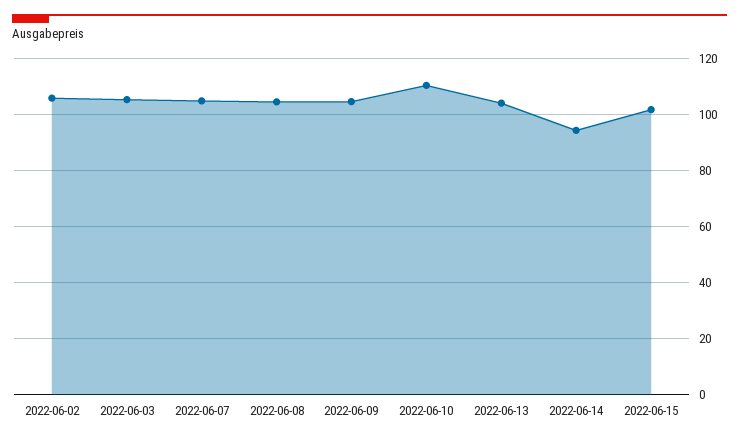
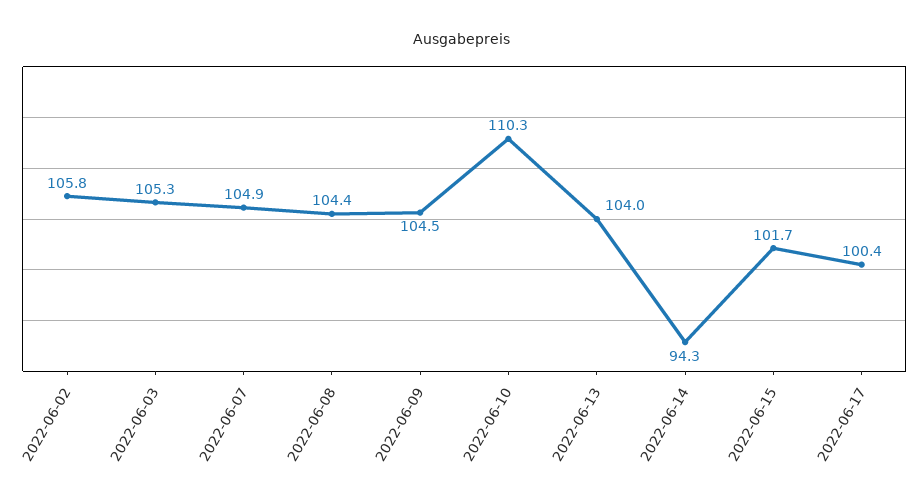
2022-06-17: none -> 100.4

